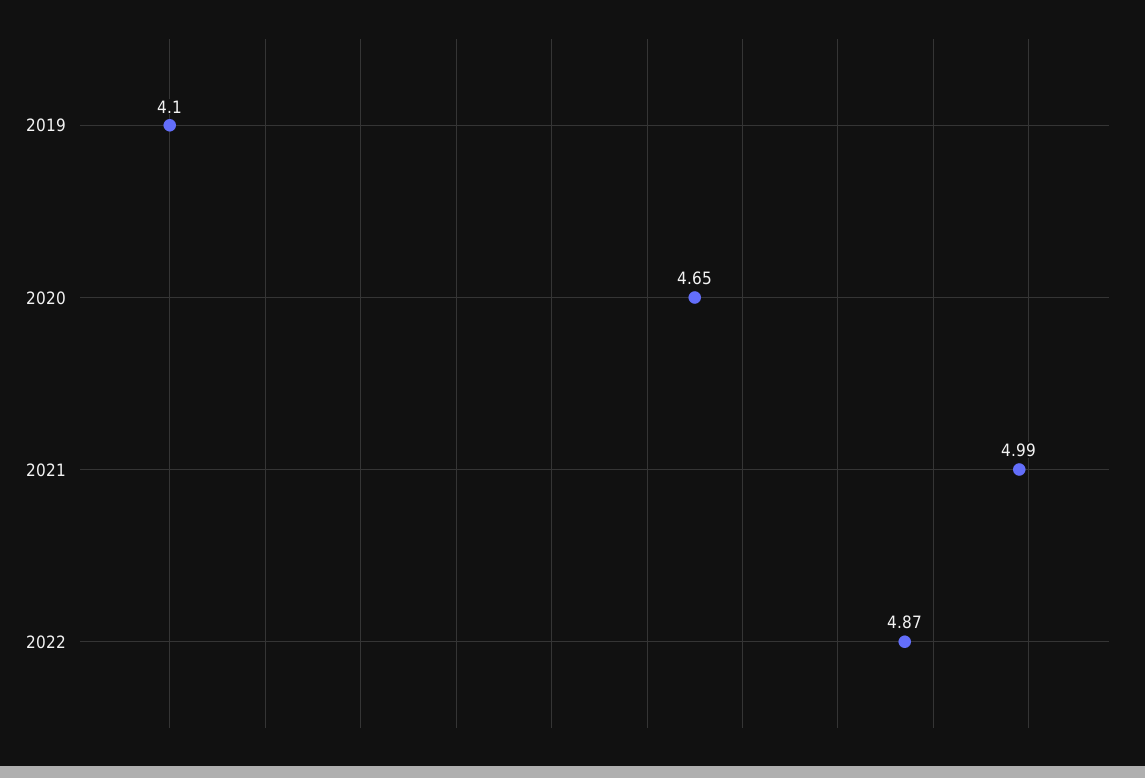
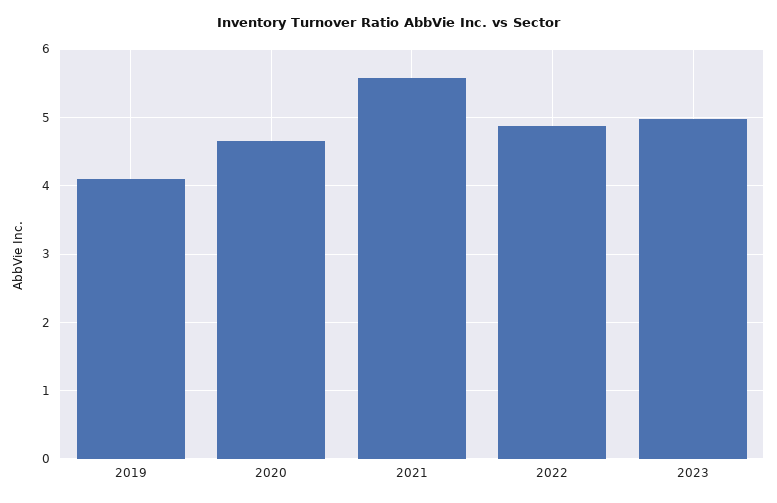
2021: 4.99 -> 5.6
2023: none -> 5

